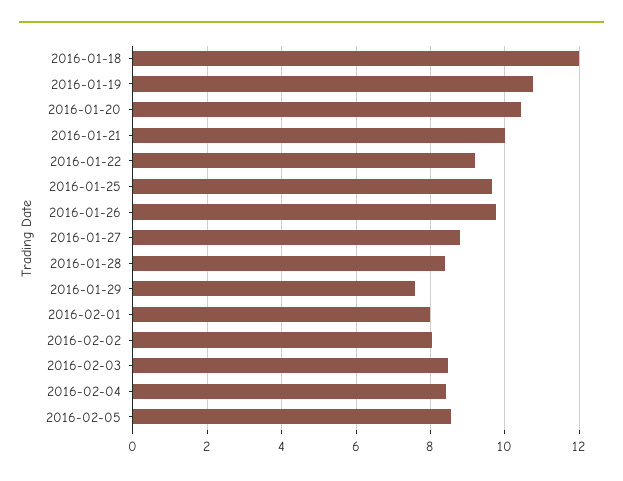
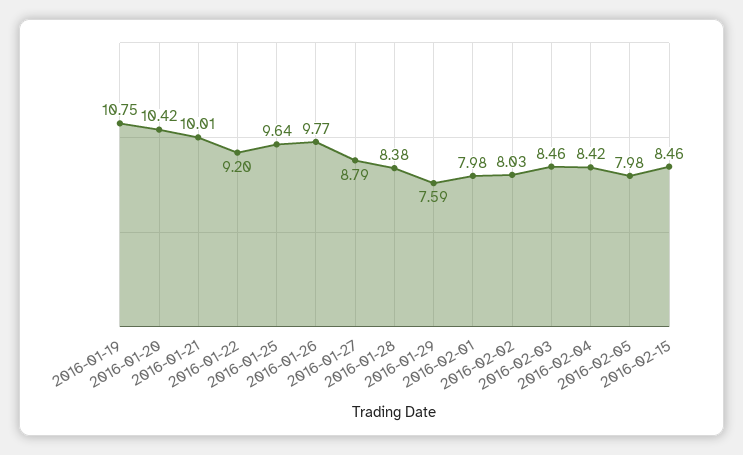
2016-01-18: 12 -> none
2016-02-05: 8.6 -> 7.98
2016-02-15: none -> 8.46

